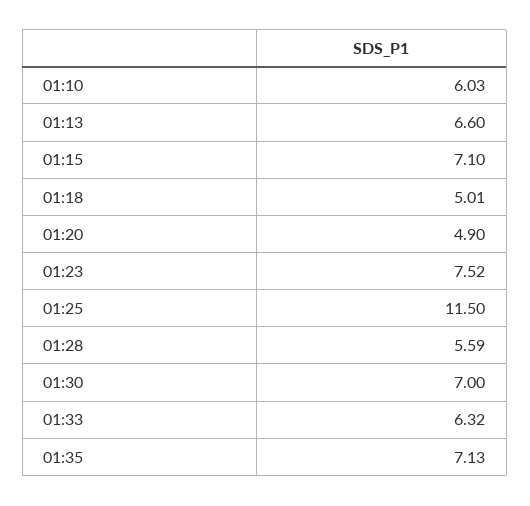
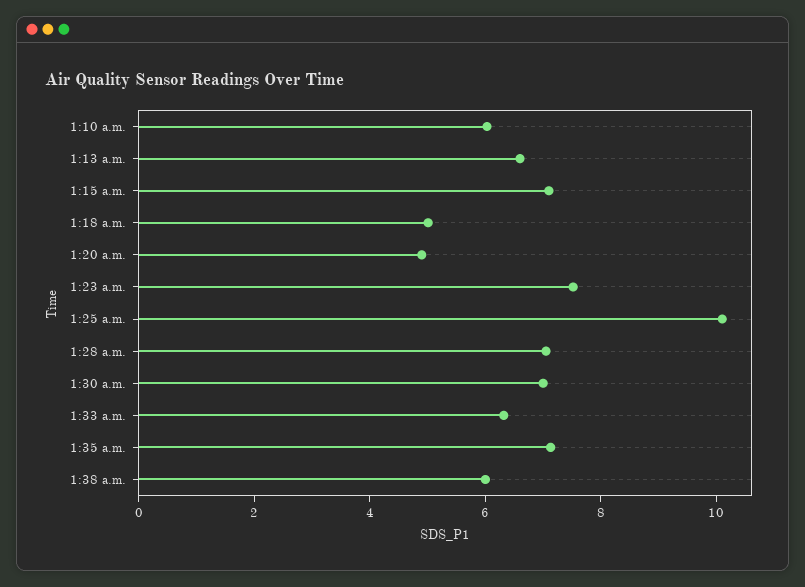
01:25: 11.5 -> 10
01:28: 5.59 -> 7
1:38 a.m.: none -> 6

